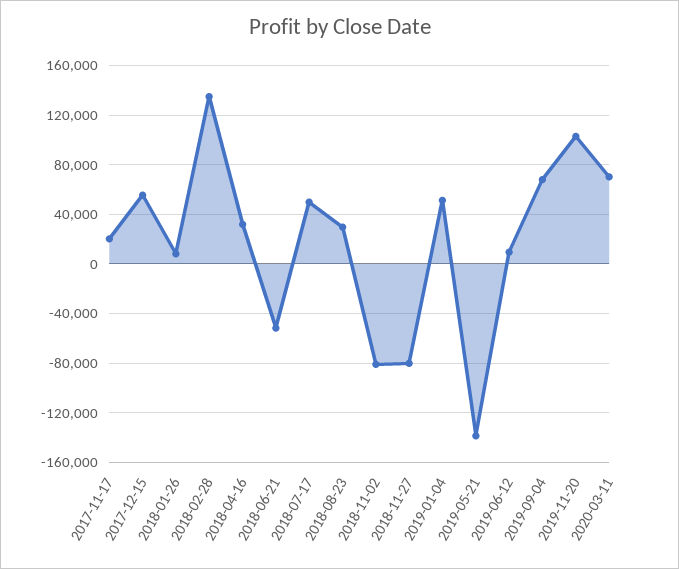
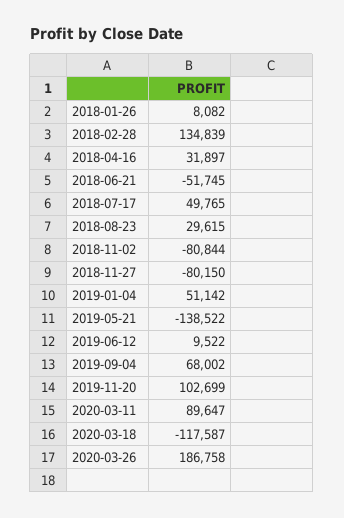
2017-11-17: 20000 -> none
2017-12-15: 55000 -> none
2020-03-11: 70000 -> 89647
2020-03-18: none -> -117587
2020-03-26: none -> 186758

